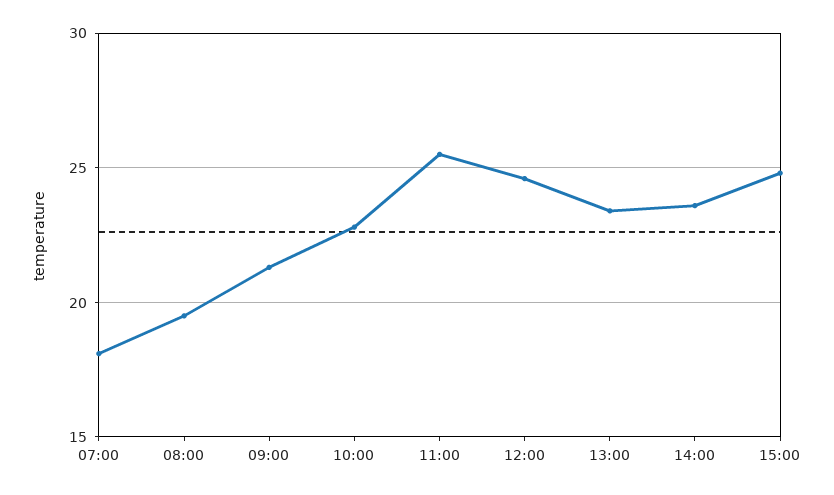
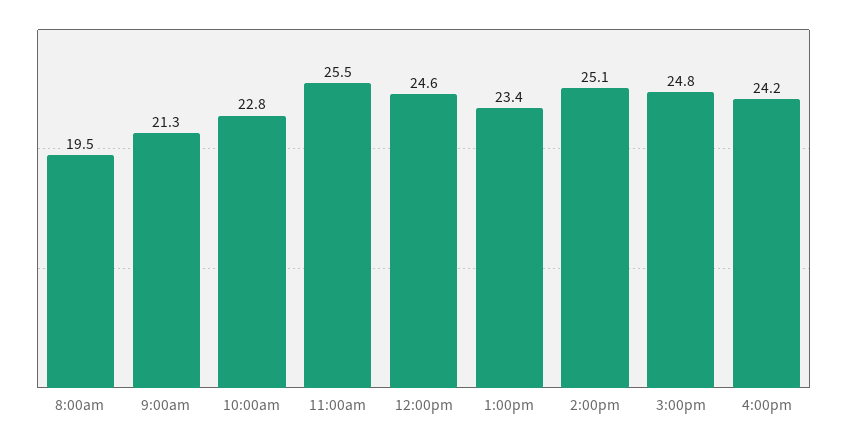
07:00: 18 -> none
14:00: 23.5 -> 25.1
4:00pm: none -> 24.2

